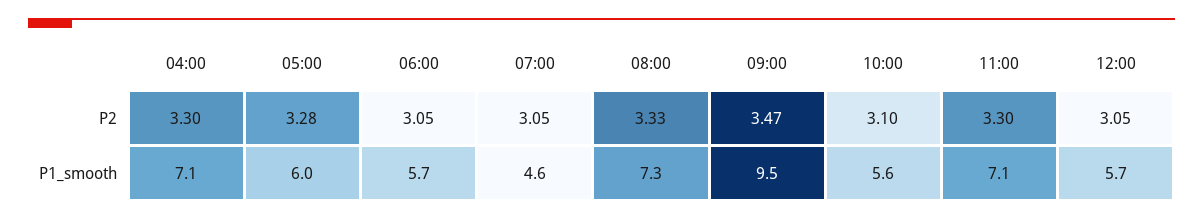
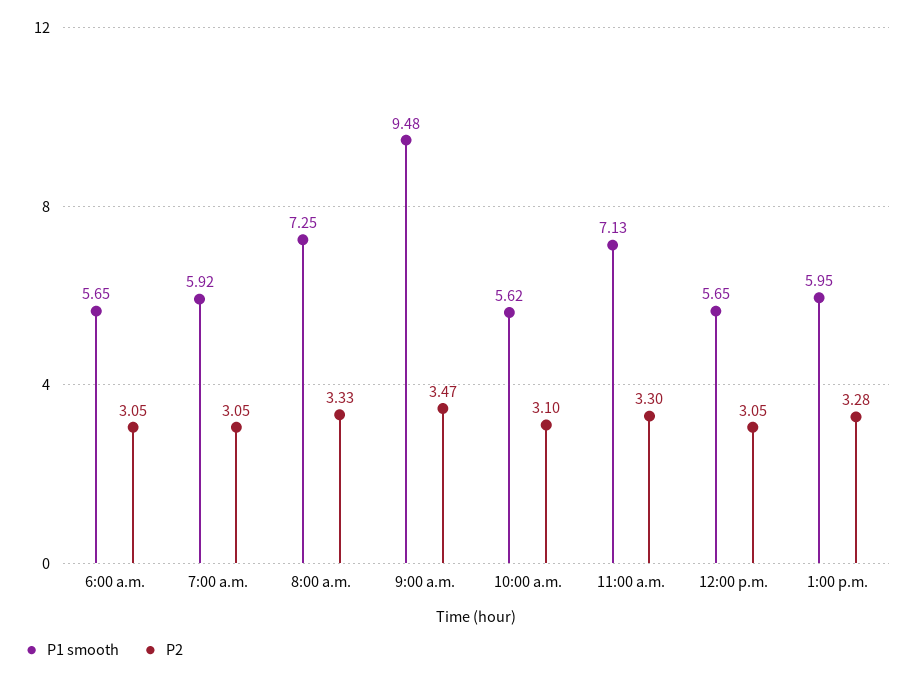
P2, 04:00: 3.3 -> none
P2, 05:00: 3.28 -> none
P1_smooth, 04:00: 7.1 -> none
P1_smooth, 05:00: 6 -> none
P1_smooth, 07:00: 4.6 -> 5.92
P1_smooth, 1:00 p.m.: none -> 5.95
P2, 1:00 p.m.: none -> 3.28

